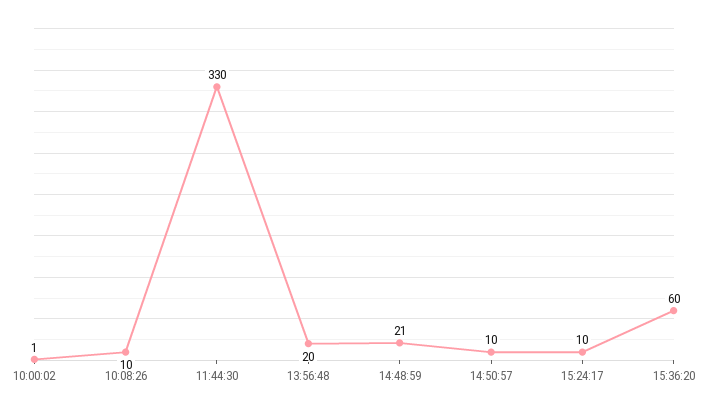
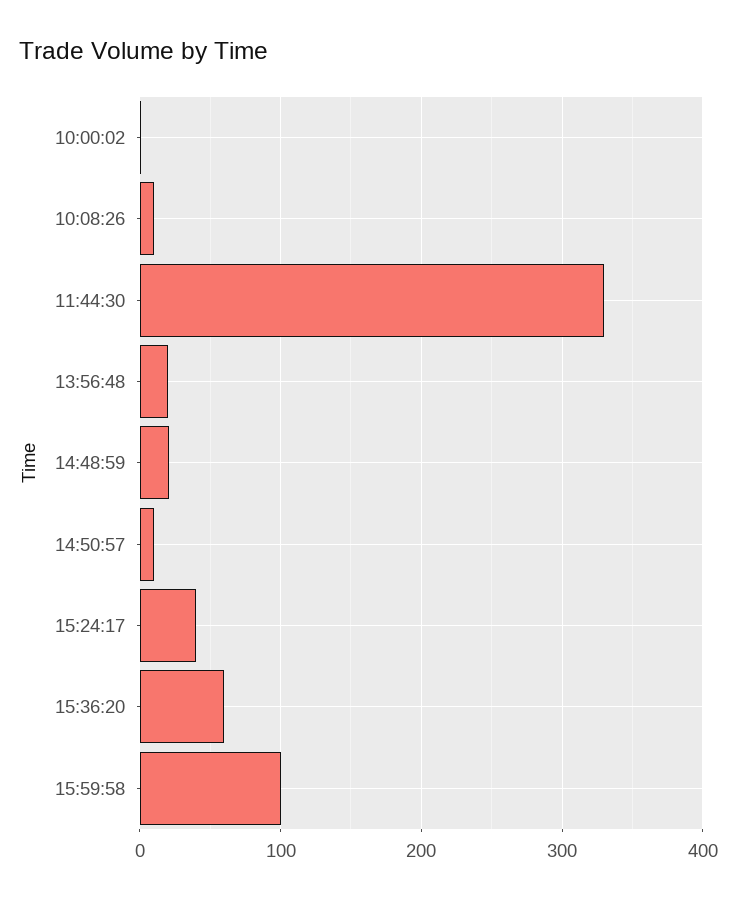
15:24:17: 10 -> 40
15:59:58: none -> 100

